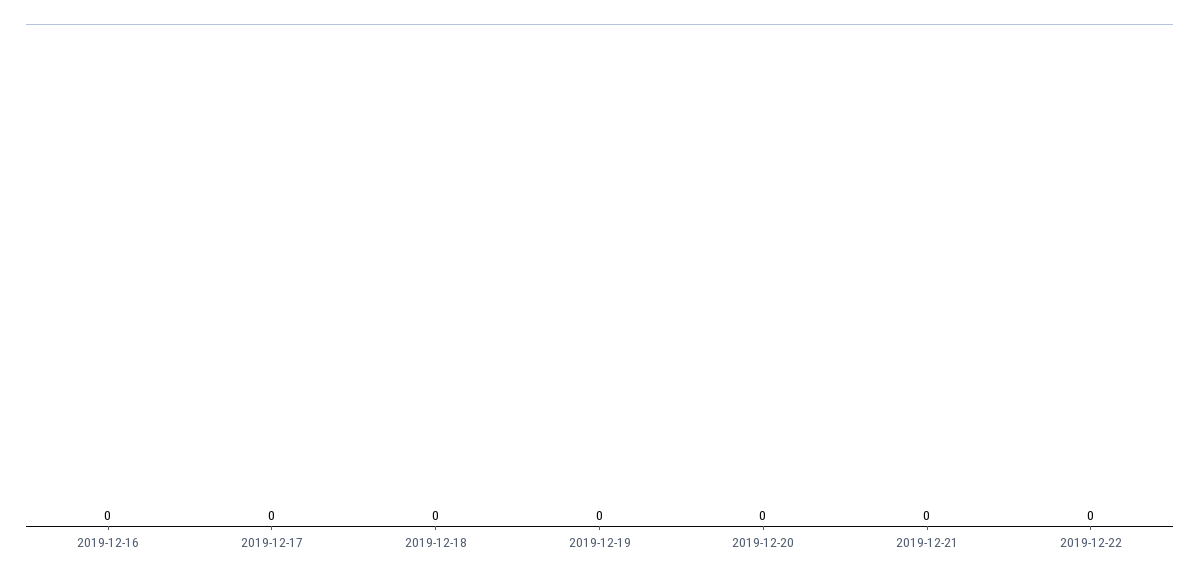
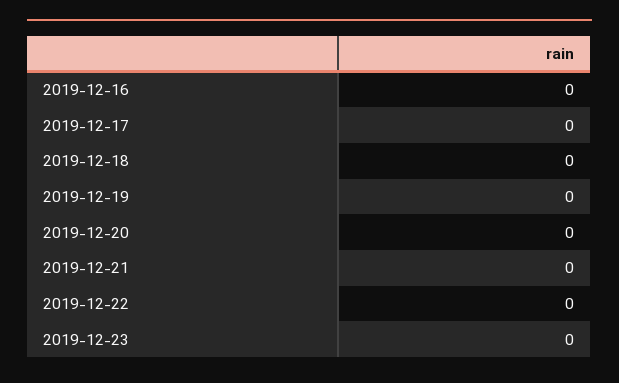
2019-12-23: none -> 0

